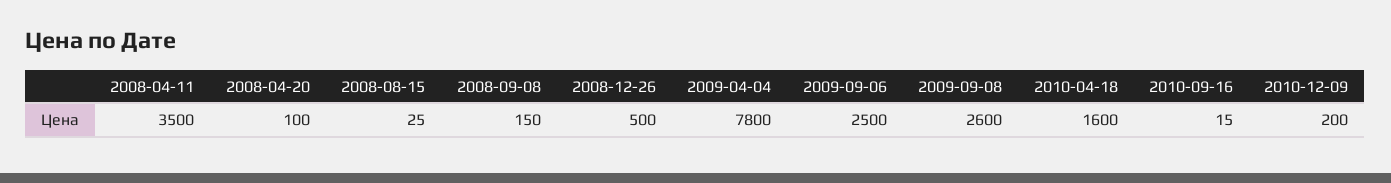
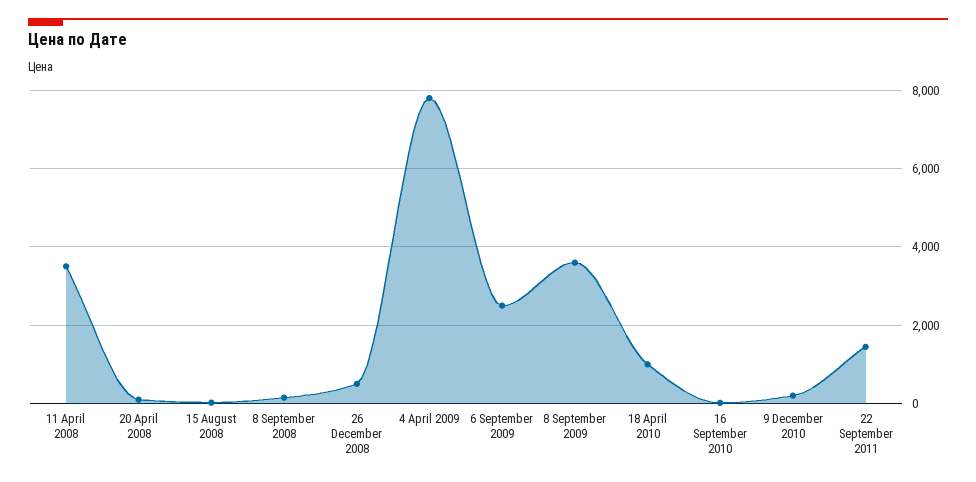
2009-09-08: 2600 -> 3600
2010-04-18: 1600 -> 1000
22 September 2011: none -> 1400

